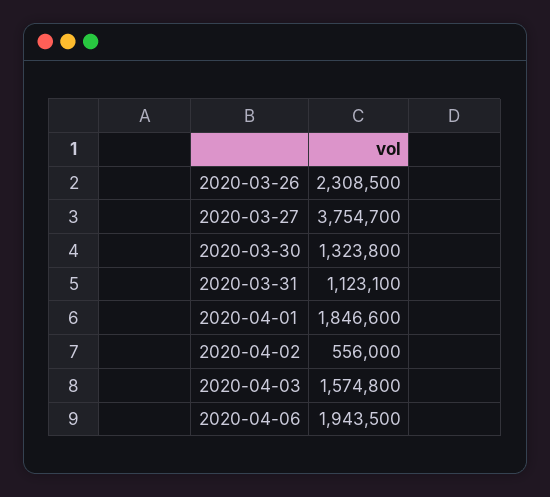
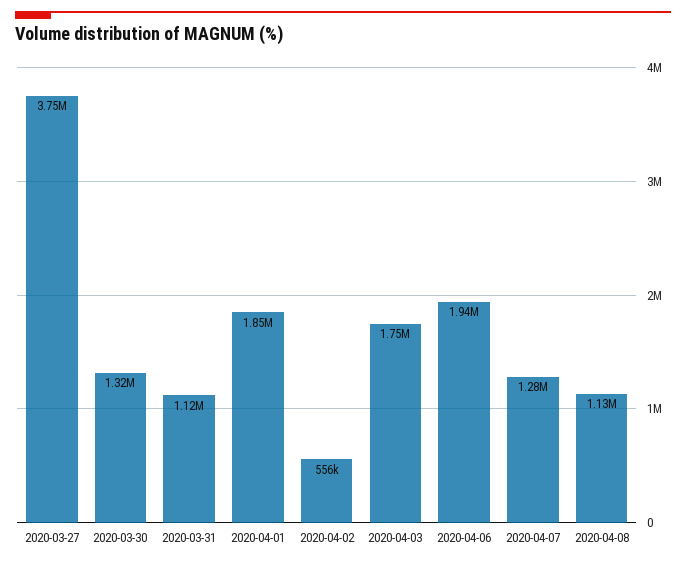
2020-03-26: 2308500 -> none
2020-04-03: 1574800 -> 1750000
2020-04-07: none -> 1280000
2020-04-08: none -> 1130000

